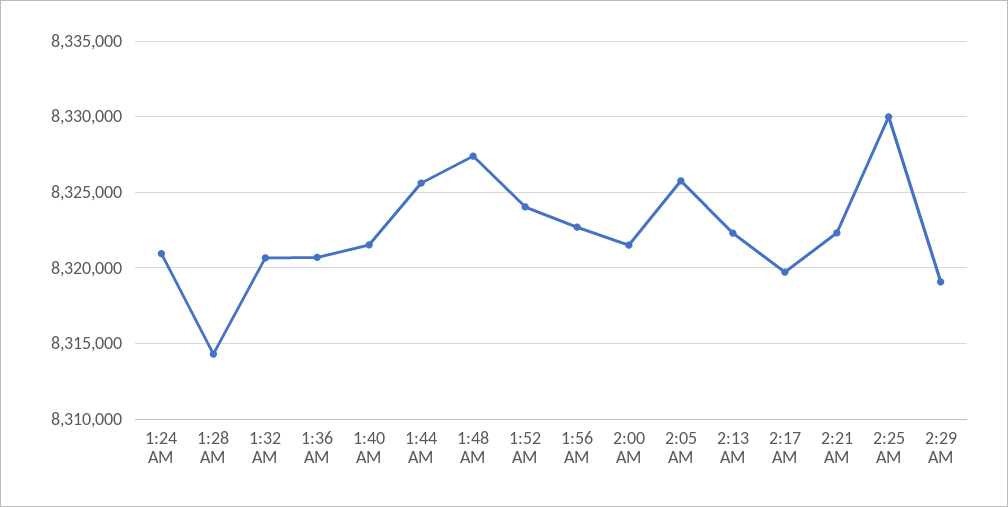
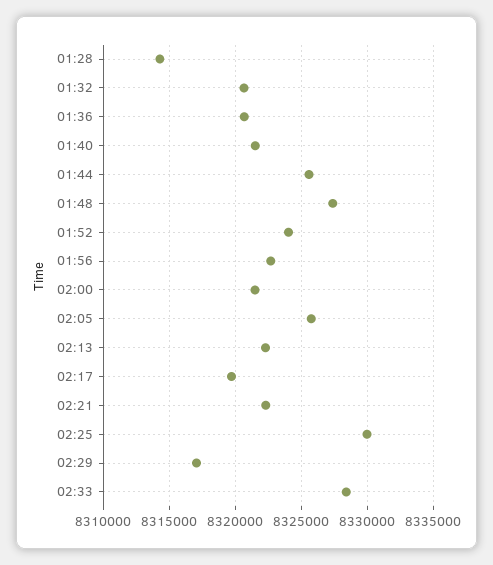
1:24 AM: 8321000 -> none
2:29 AM: 8319000 -> 8317000
02:33: none -> 8328500

